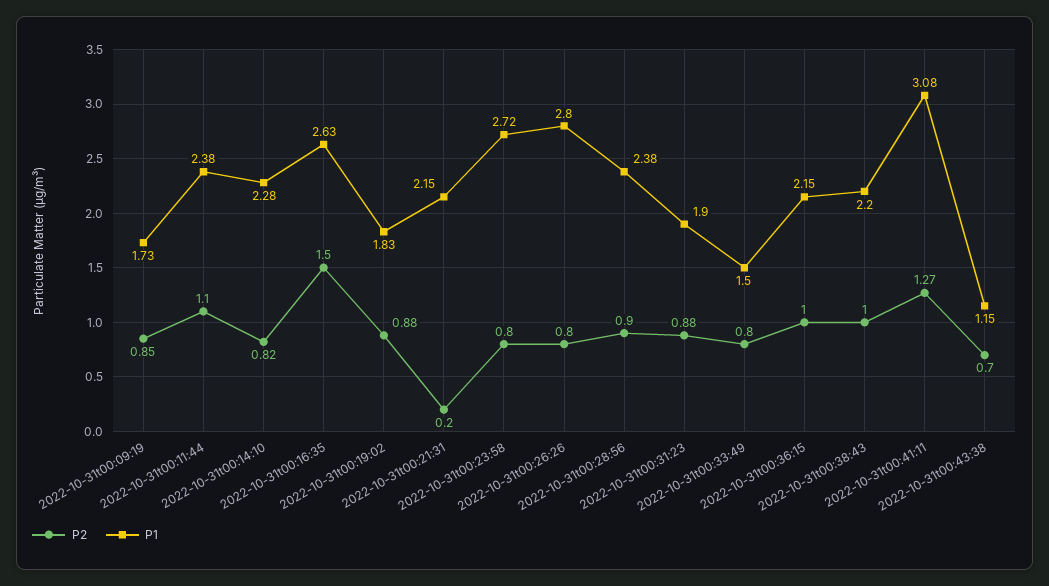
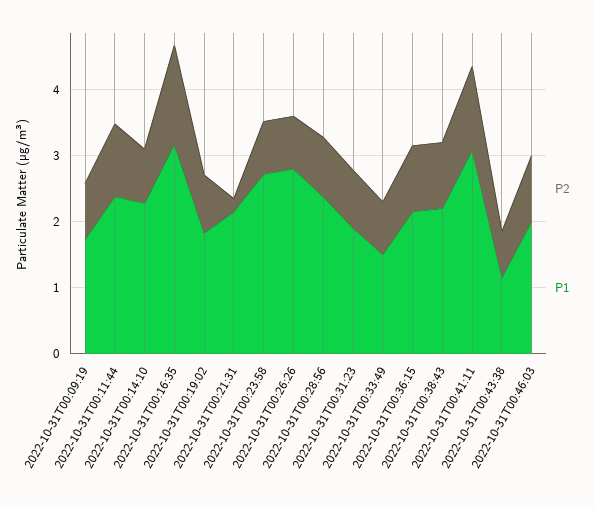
P1, 2022-10-31t00:16:35: 2.63 -> 3.2
P2, 2022-10-31T00:46:03: none -> 1
P1, 2022-10-31T00:46:03: none -> 2

